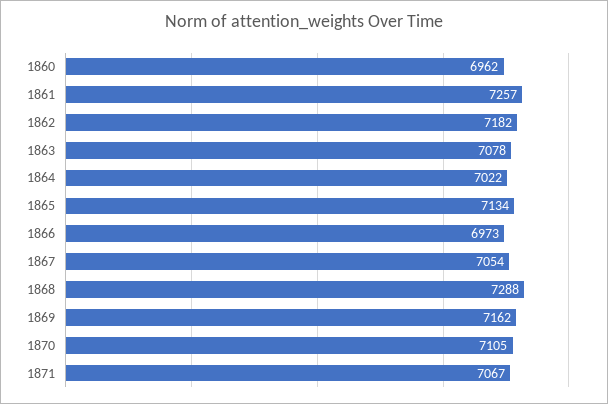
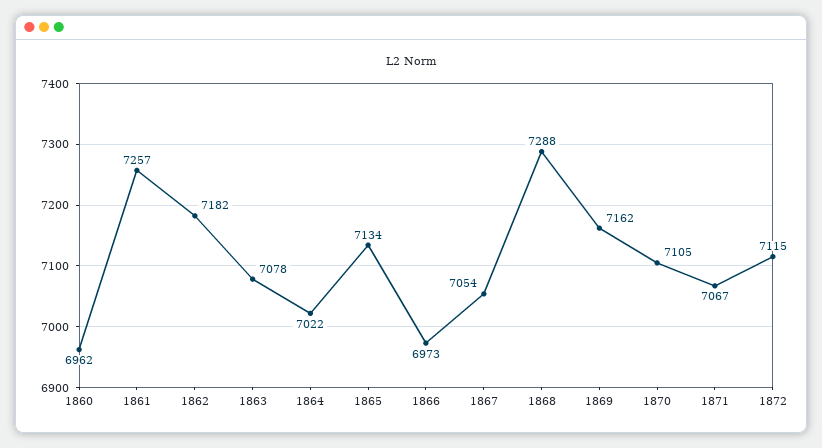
1872: none -> 7115

